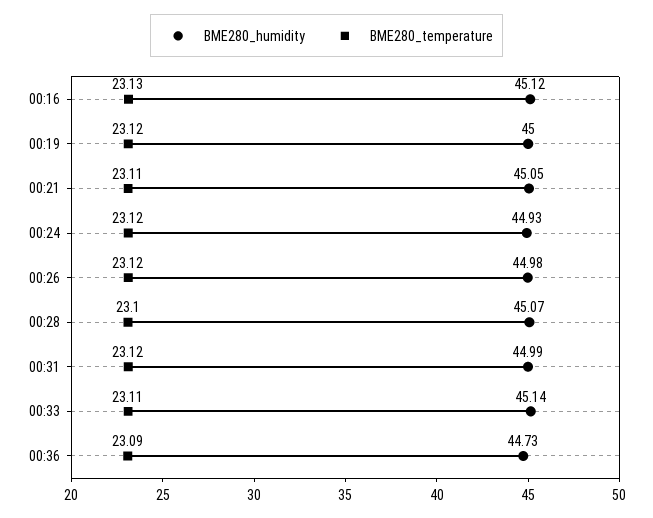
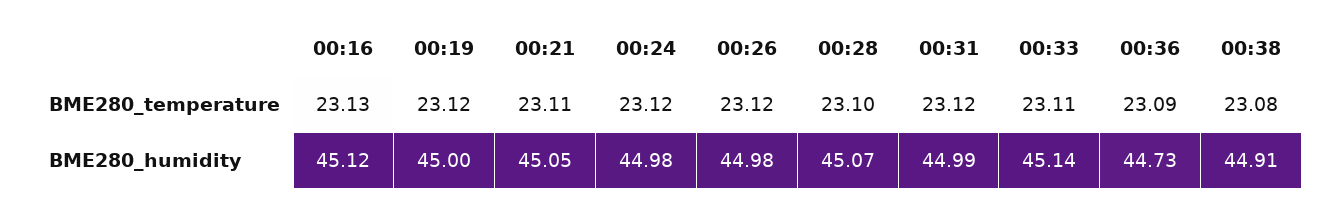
BME280_humidity, 00:24: 44.93 -> 44.98
BME280_temperature, 00:38: none -> 23.08
BME280_humidity, 00:38: none -> 44.91

